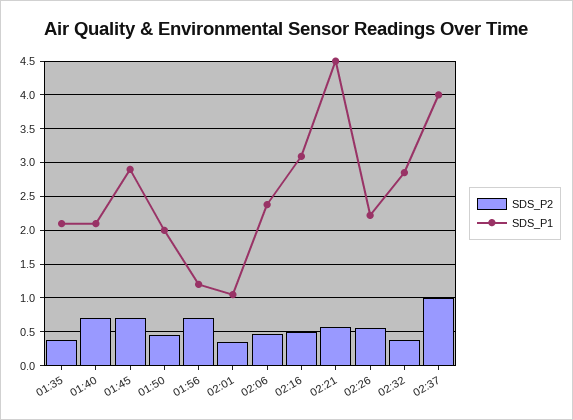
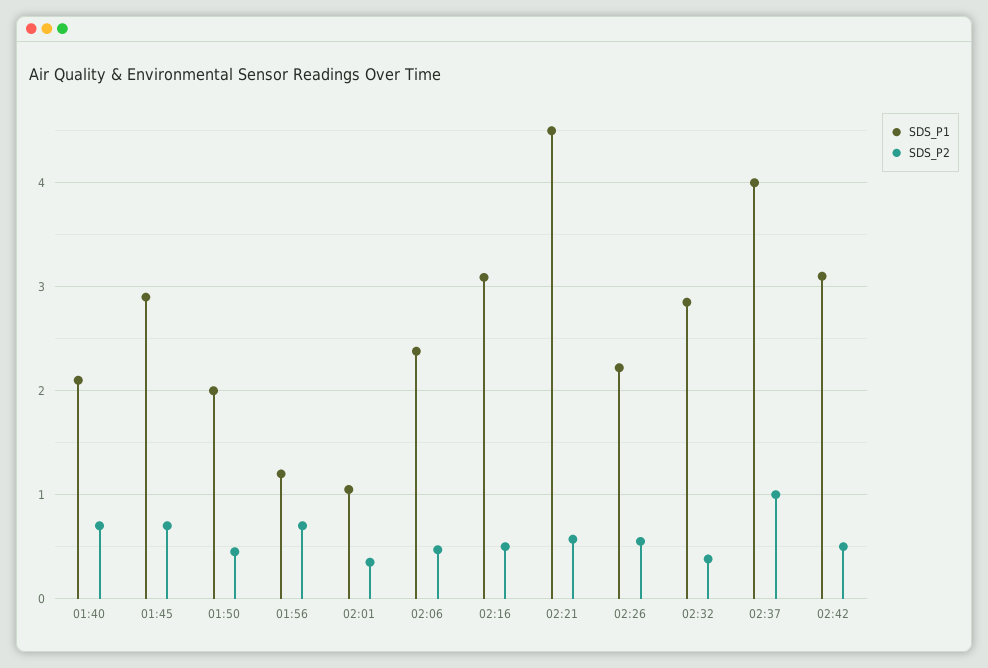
SDS_P2, 01:35: 0.4 -> none
SDS_P1, 01:35: 2.1 -> none
SDS_P1, 02:42: none -> 3.1
SDS_P2, 02:42: none -> 0.5

